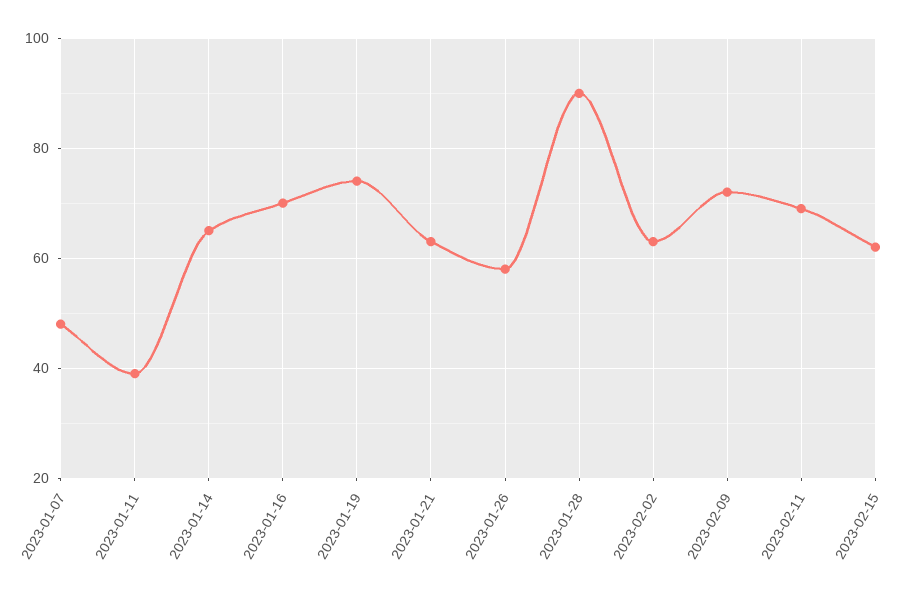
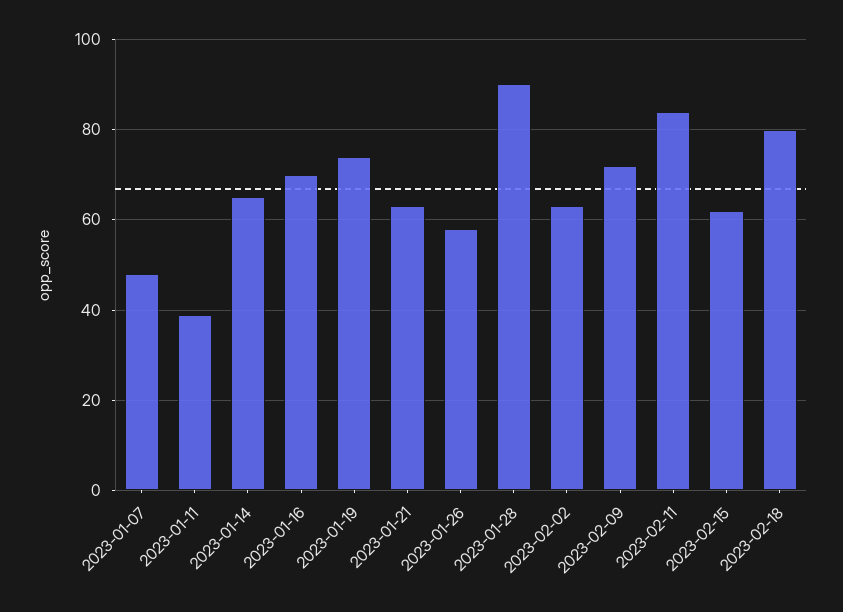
2023-02-11: 70 -> 85
2023-02-18: none -> 80

